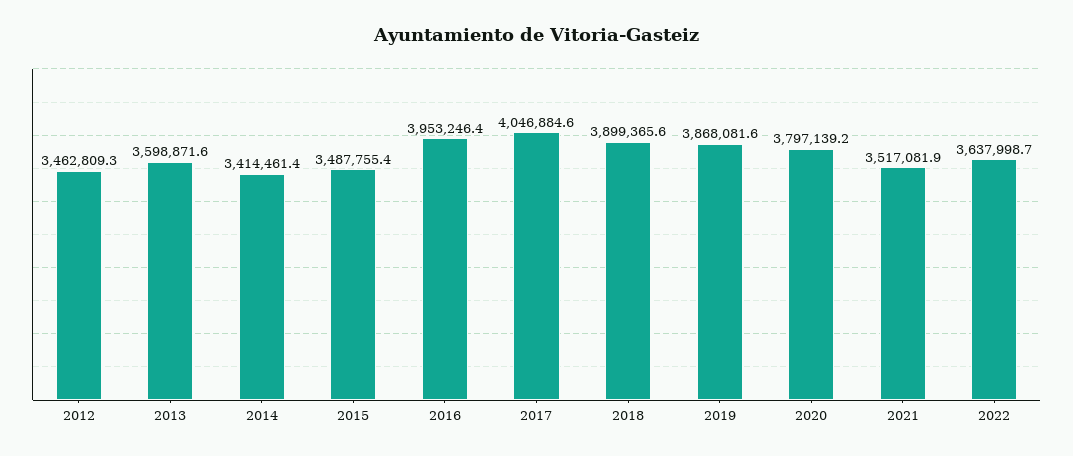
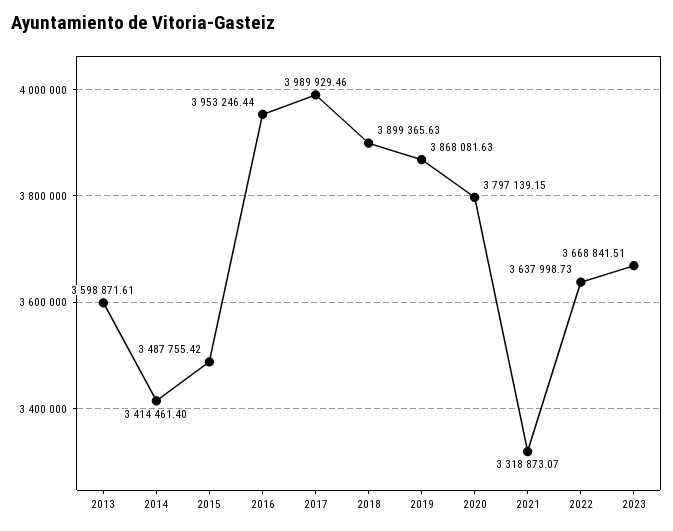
2012: 3462809.3 -> none
2017: 4046884.6 -> 3989929.46
2021: 3517081.9 -> 3318873.07
2023: none -> 3668841.51

